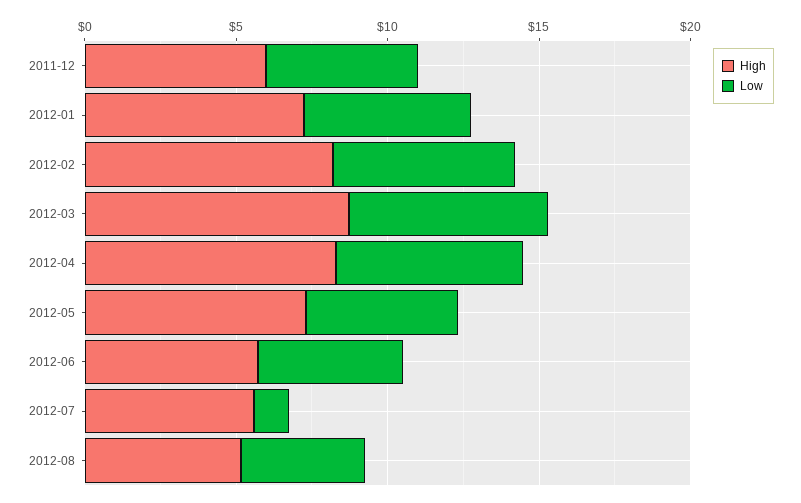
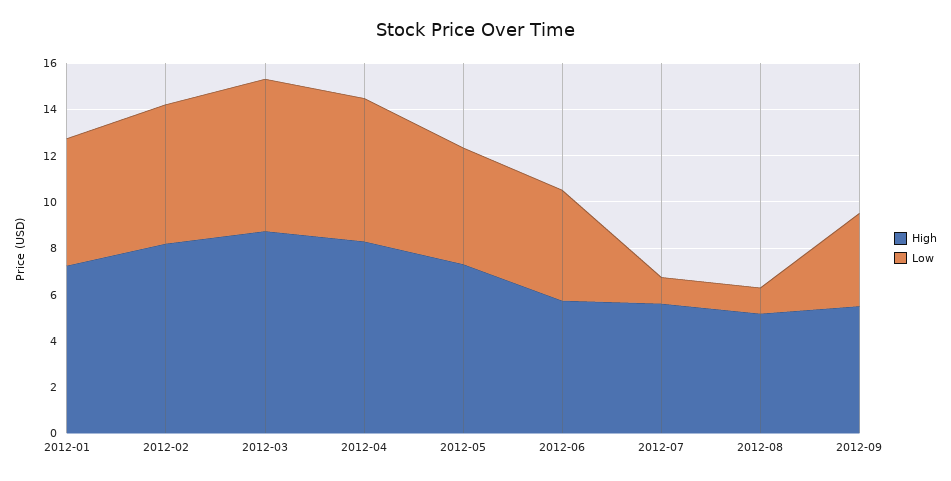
High, 2011-12: 6 -> none
Low, 2011-12: 5 -> none
Low, 2012-08: 4 -> 1
High, 2012-09: none -> 5.5
Low, 2012-09: none -> 4

